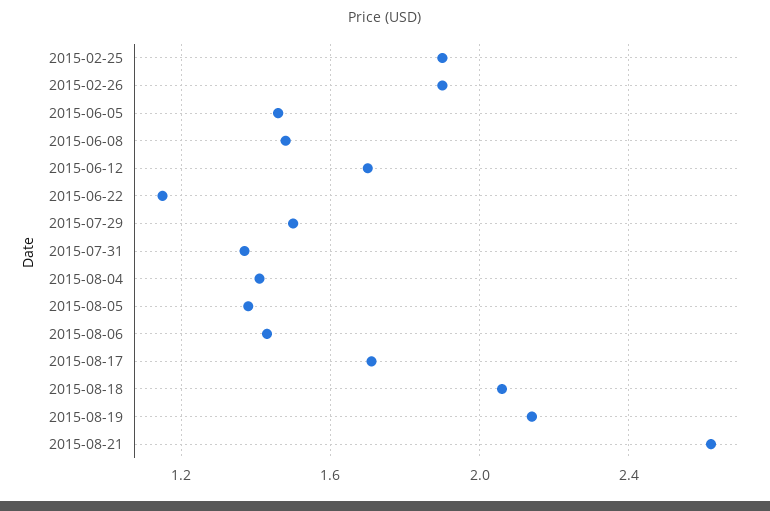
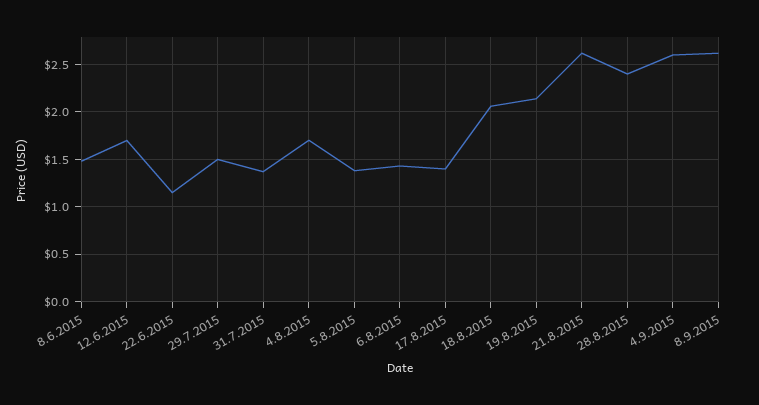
2015-02-25: 1.9 -> none
2015-02-26: 1.9 -> none
2015-06-05: 1.45 -> none
2015-08-04: 1.4 -> 1.7
2015-08-17: 1.7 -> 1.4
28.8.2015: none -> 2.4
4.9.2015: none -> 2.6
8.9.2015: none -> 2.6

